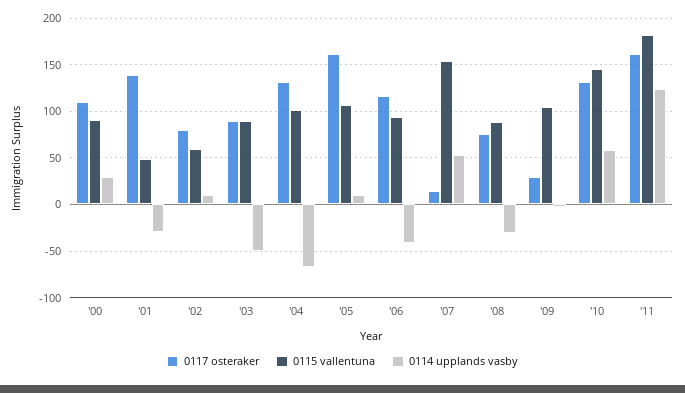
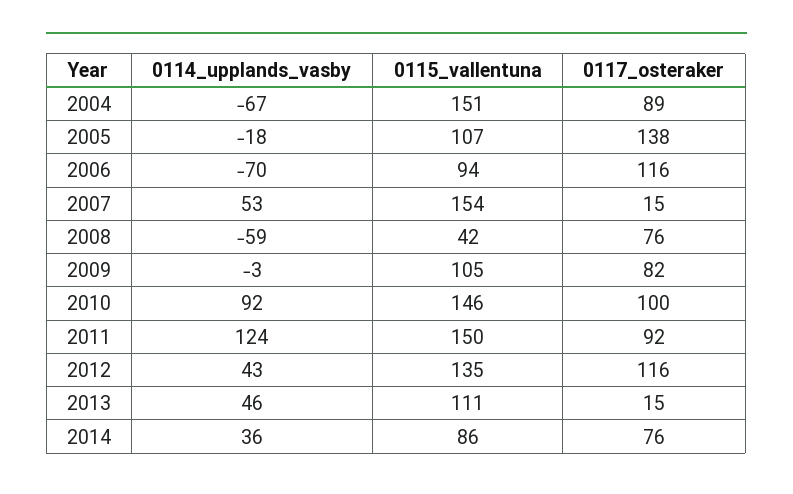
0117 osteraker, '00: 110 -> none
0115 vallentuna, '00: 90 -> none
0114 upplands vasby, '00: 30 -> none
0117 osteraker, '01: 140 -> none
0115 vallentuna, '01: 50 -> none
0114 upplands vasby, '01: -30 -> none
0117 osteraker, '02: 80 -> none
0115 vallentuna, '02: 60 -> none
0114 upplands vasby, '02: 10 -> none
0117 osteraker, '03: 90 -> none
0115 vallentuna, '03: 90 -> none
0114 upplands vasby, '03: -50 -> none
0117 osteraker, '04: 130 -> 89
0115 vallentuna, '04: 100 -> 151
0117 osteraker, '05: 160 -> 138
0114 upplands vasby, '05: 10 -> -18
0114 upplands vasby, '06: -40 -> -70
0115 vallentuna, '08: 90 -> 42
0114 upplands vasby, '08: -30 -> -59
0117 osteraker, '09: 30 -> 82
0117 osteraker, '10: 130 -> 100
0114 upplands vasby, '10: 60 -> 92
0117 osteraker, '11: 160 -> 92
0115 vallentuna, '11: 180 -> 150
0114 upplands vasby, 2012: none -> 43
0115 vallentuna, 2012: none -> 135
0117 osteraker, 2012: none -> 116
0114 upplands vasby, 2013: none -> 46
0115 vallentuna, 2013: none -> 111
0117 osteraker, 2013: none -> 15
0114 upplands vasby, 2014: none -> 36
0115 vallentuna, 2014: none -> 86
0117 osteraker, 2014: none -> 76

